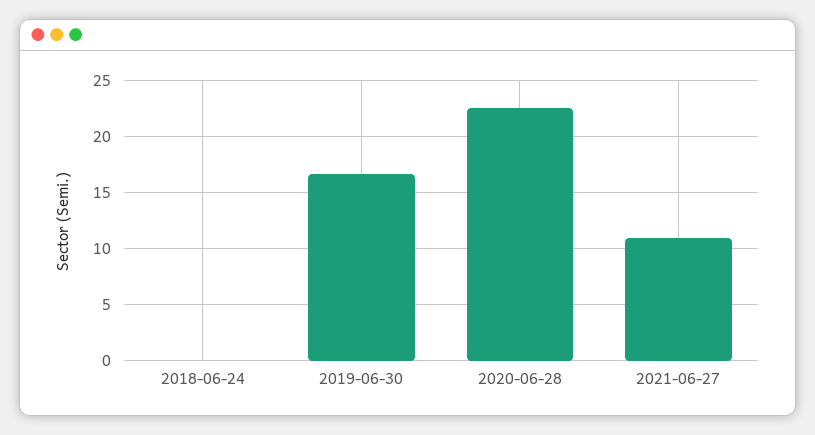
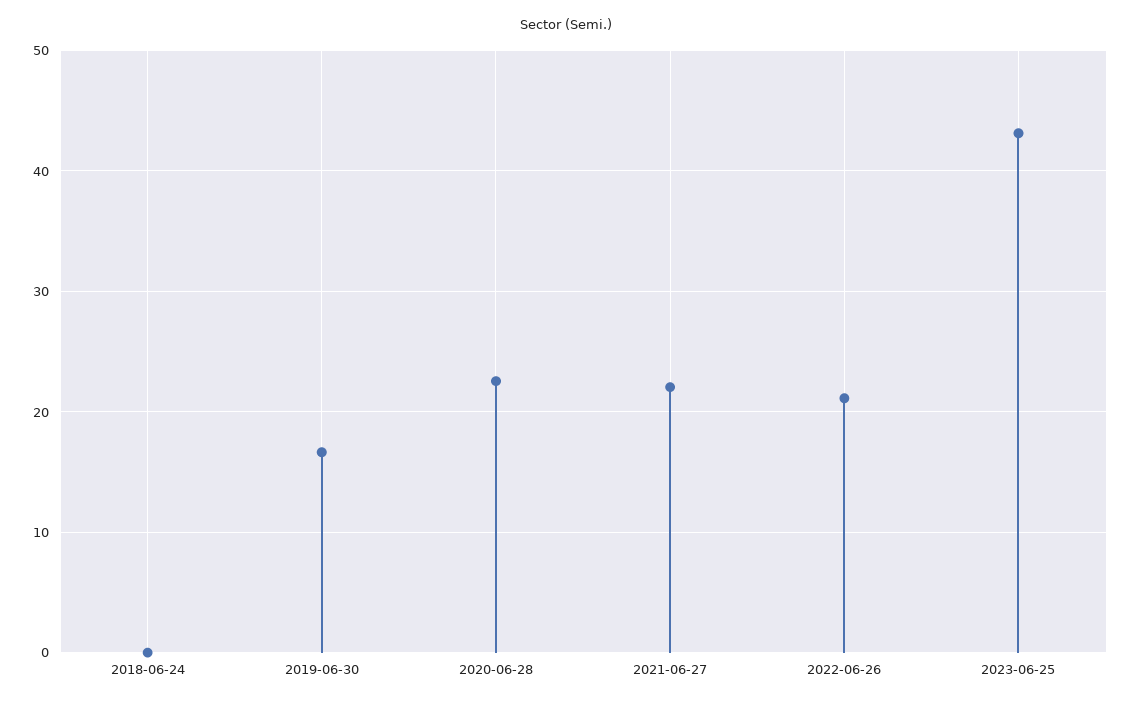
2021-06-27: 11 -> 22
2022-06-26: none -> 21
2023-06-25: none -> 43

